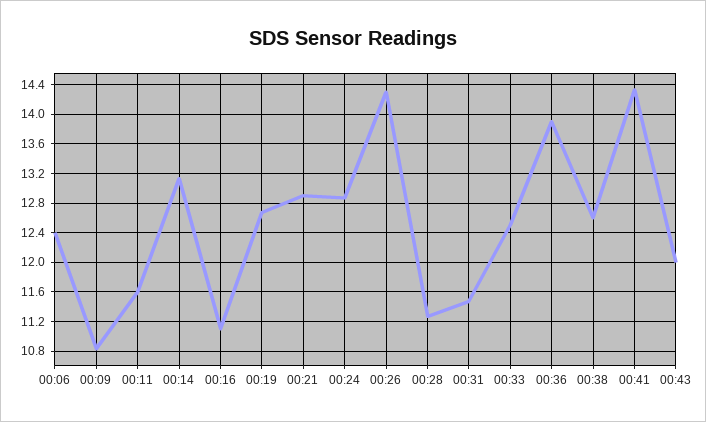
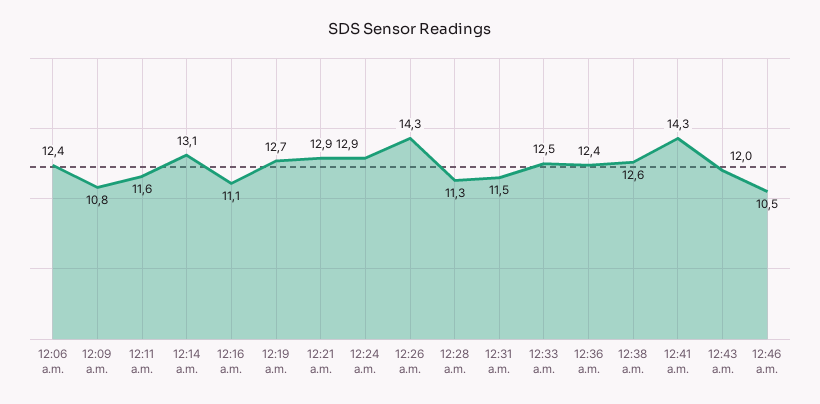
00:36: 13.9 -> 12.4
12:46 a.m.: none -> 10.5

